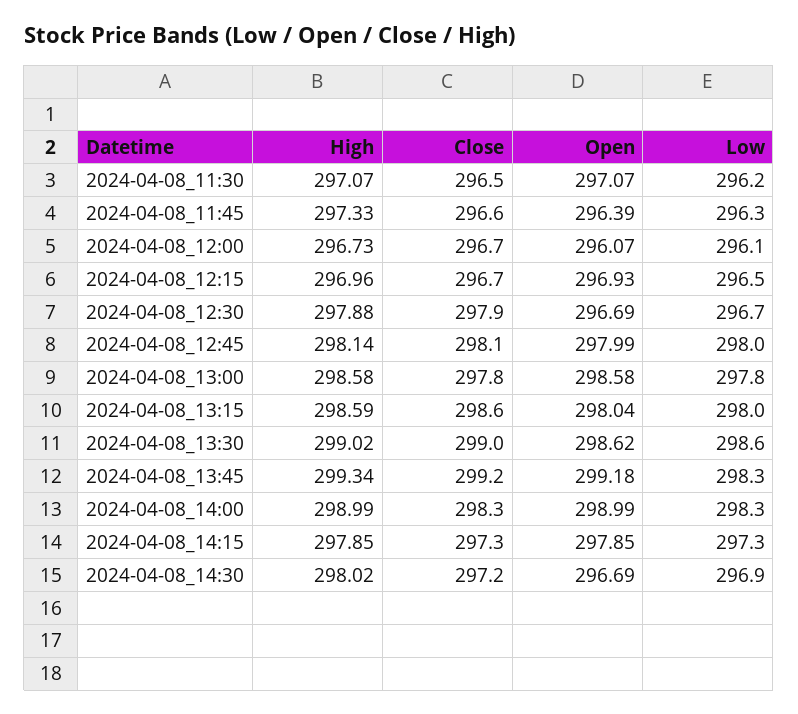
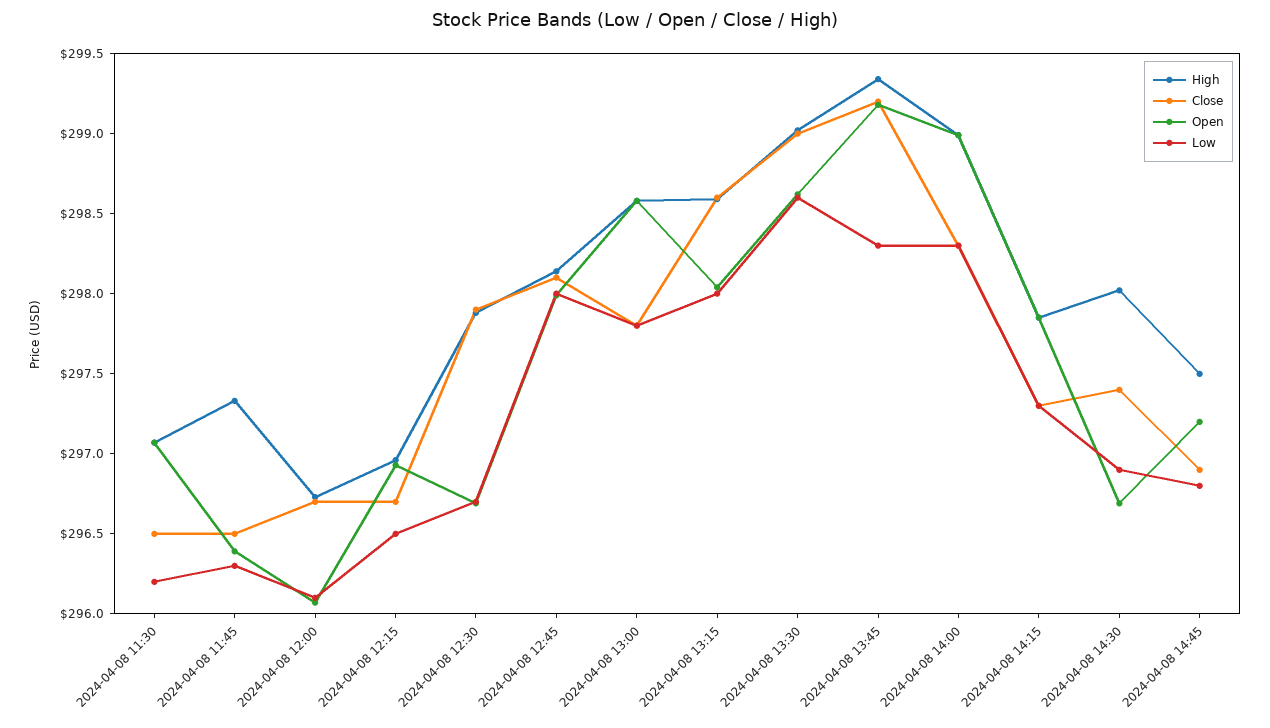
Close, 2024-04-08_11:45: 296.6 -> 296.5
Close, 2024-04-08_14:30: 297.2 -> 297.4
High, 2024-04-08 14:45: none -> 297.5
Close, 2024-04-08 14:45: none -> 296.9
Open, 2024-04-08 14:45: none -> 297.2
Low, 2024-04-08 14:45: none -> 296.8

